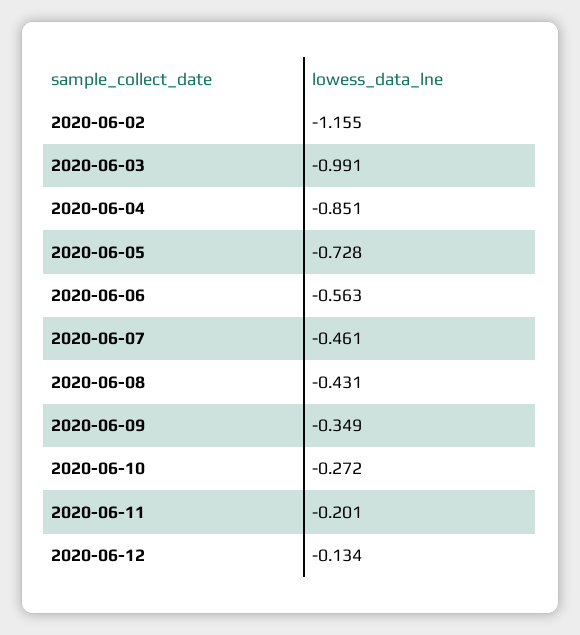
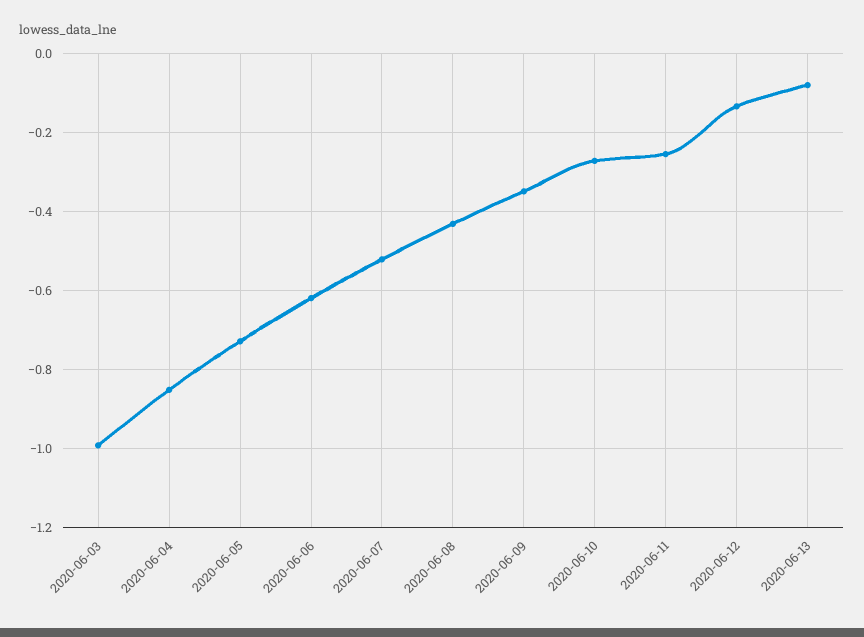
2020-06-02: -1.155 -> none
2020-06-06: -0.563 -> -0.62
2020-06-07: -0.461 -> -0.52
2020-06-11: -0.201 -> -0.26
2020-06-13: none -> -0.08

